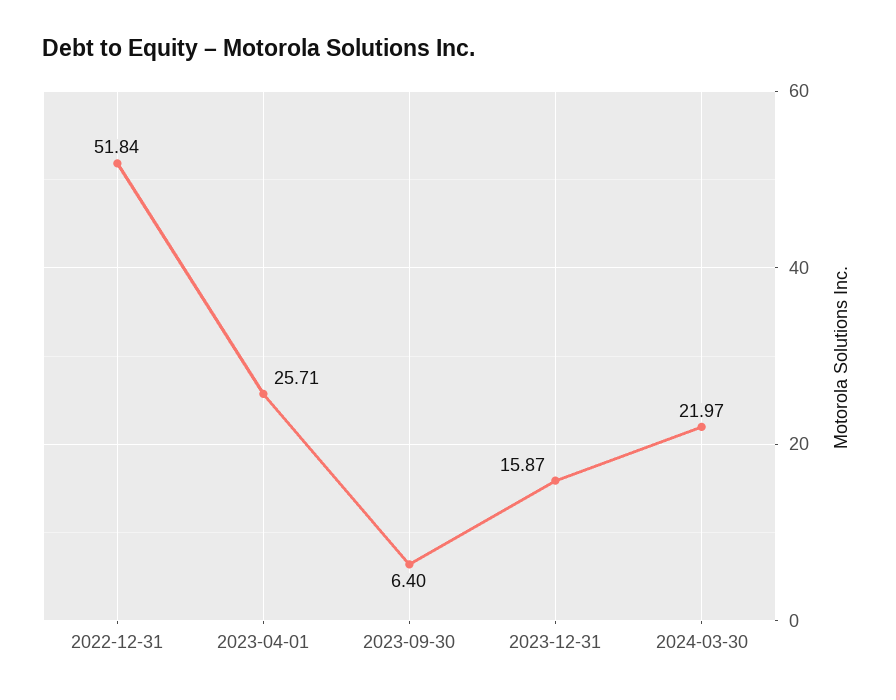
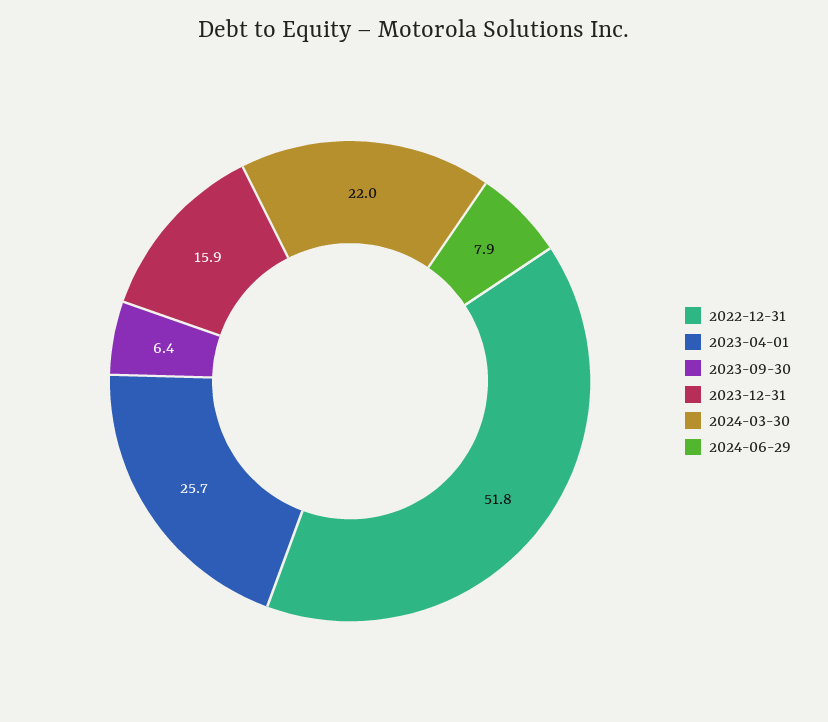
2024-06-29: none -> 7.9

